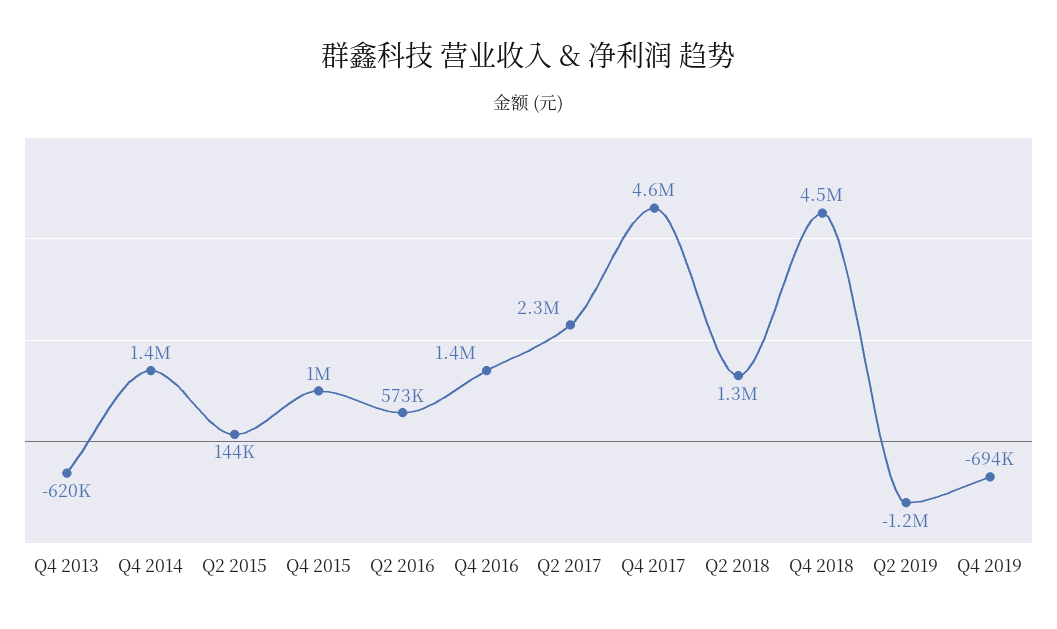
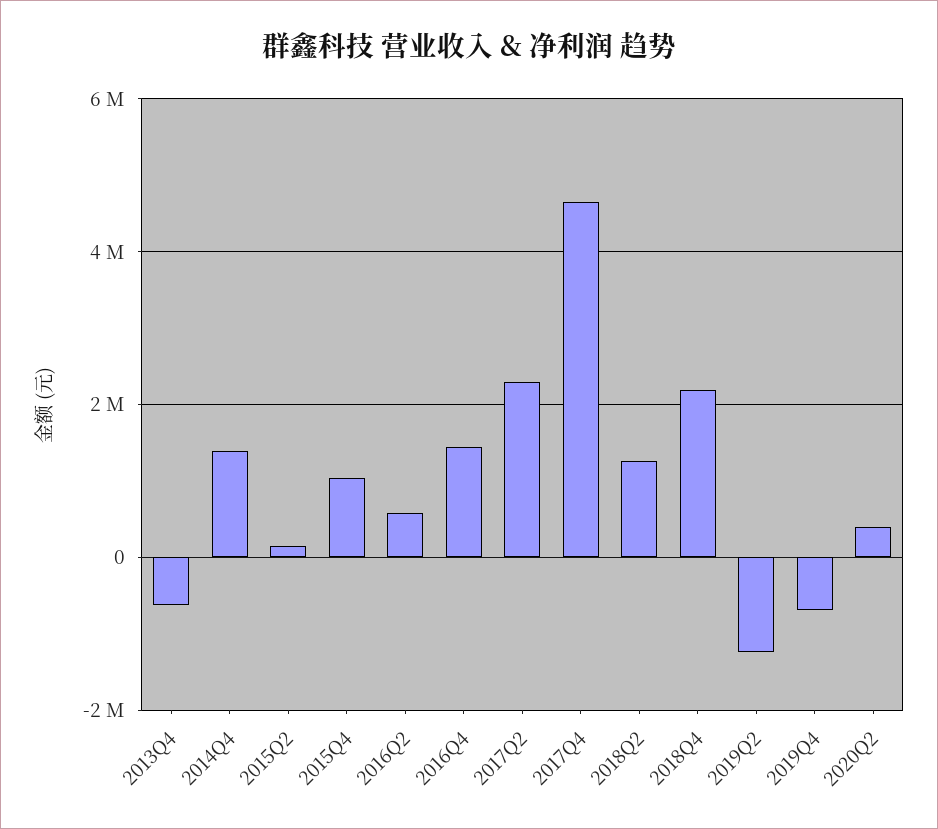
Q4 2018: 4500000 -> 2200000
2020Q2: none -> 400000

